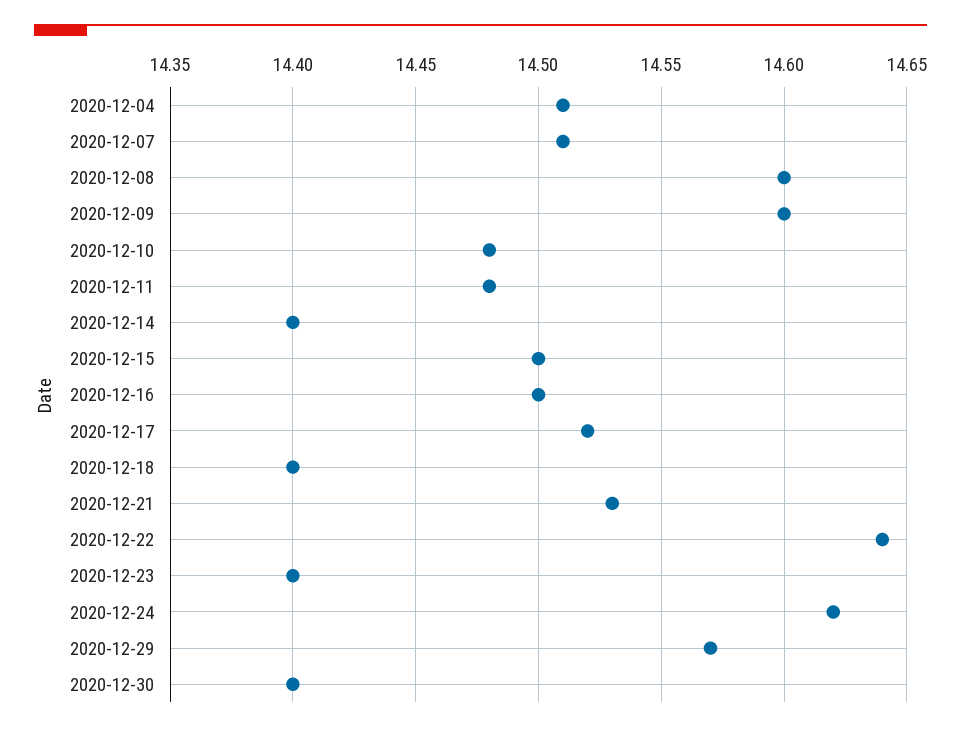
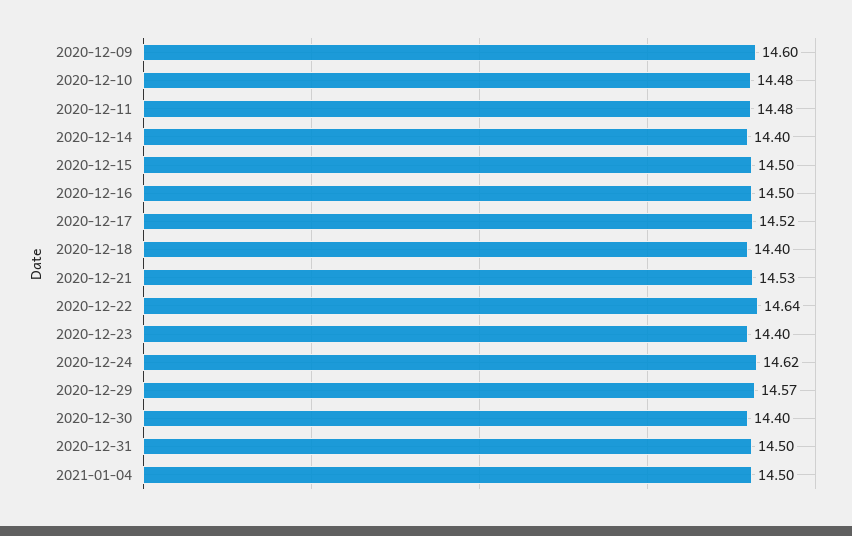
2020-12-04: 14.51 -> none
2020-12-07: 14.51 -> none
2020-12-08: 14.6 -> none
2020-12-31: none -> 14.5
2021-01-04: none -> 14.5

